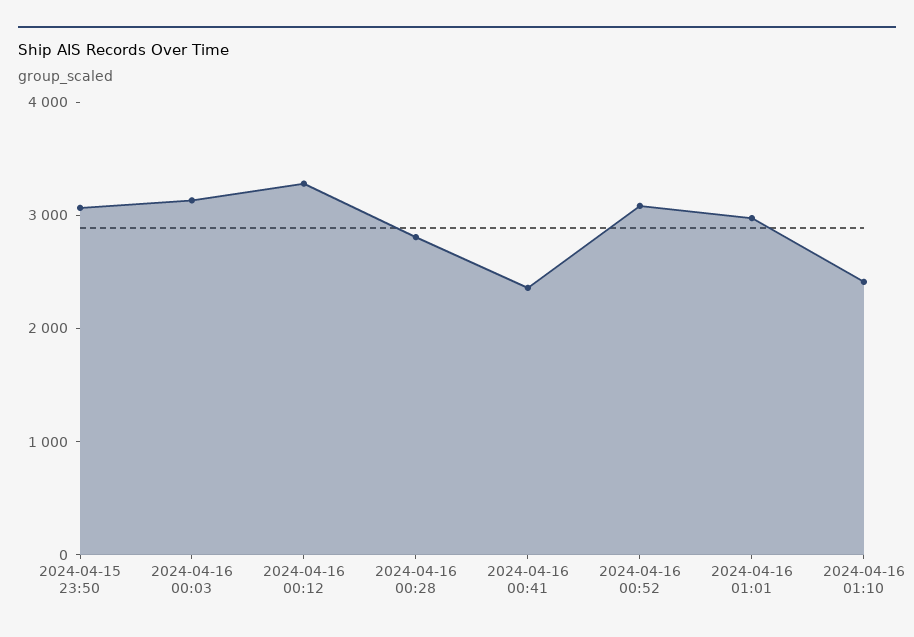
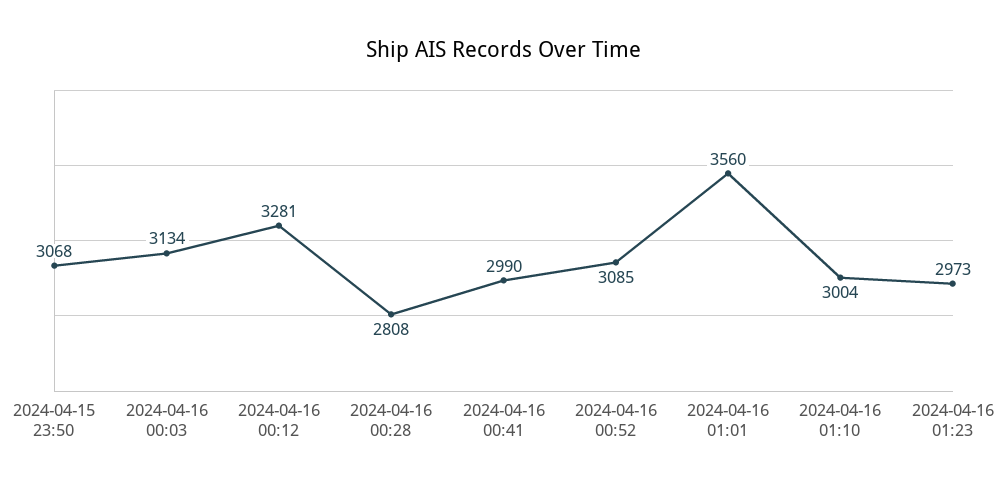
2024-04-16 00:41: 2400 -> 2990
2024-04-16 01:01: 3000 -> 3560
2024-04-16 01:10: 2400 -> 3004
2024-04-16 01:23: none -> 2973

